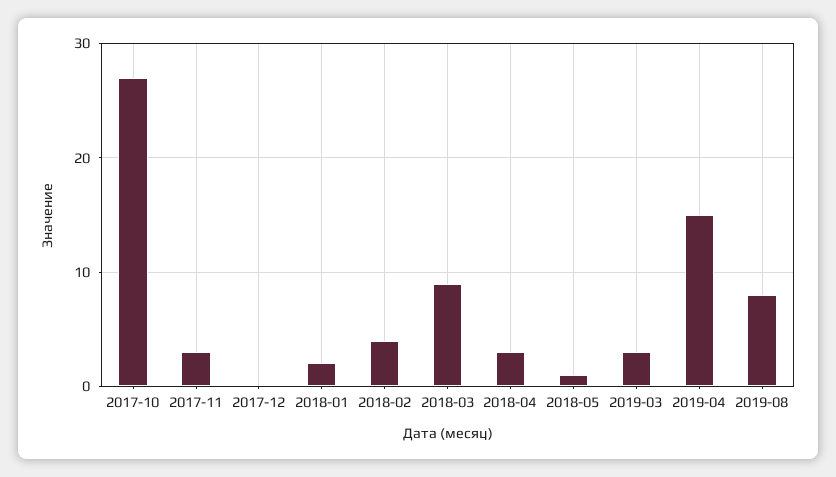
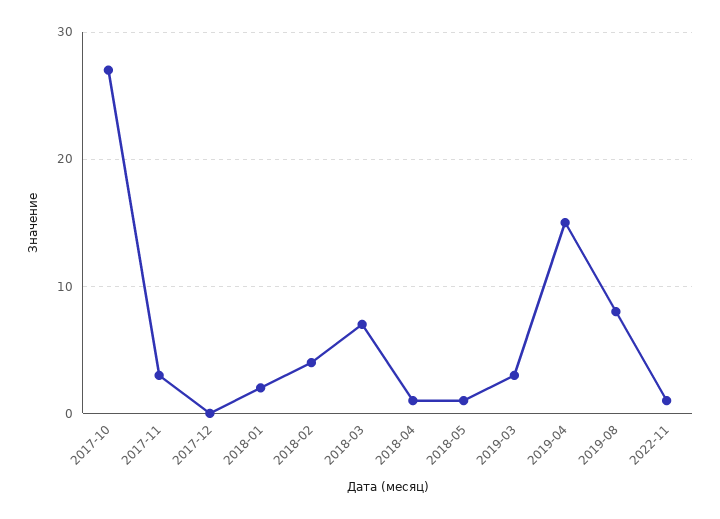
2018-03: 9 -> 7
2018-04: 3 -> 1
2022-11: none -> 1

